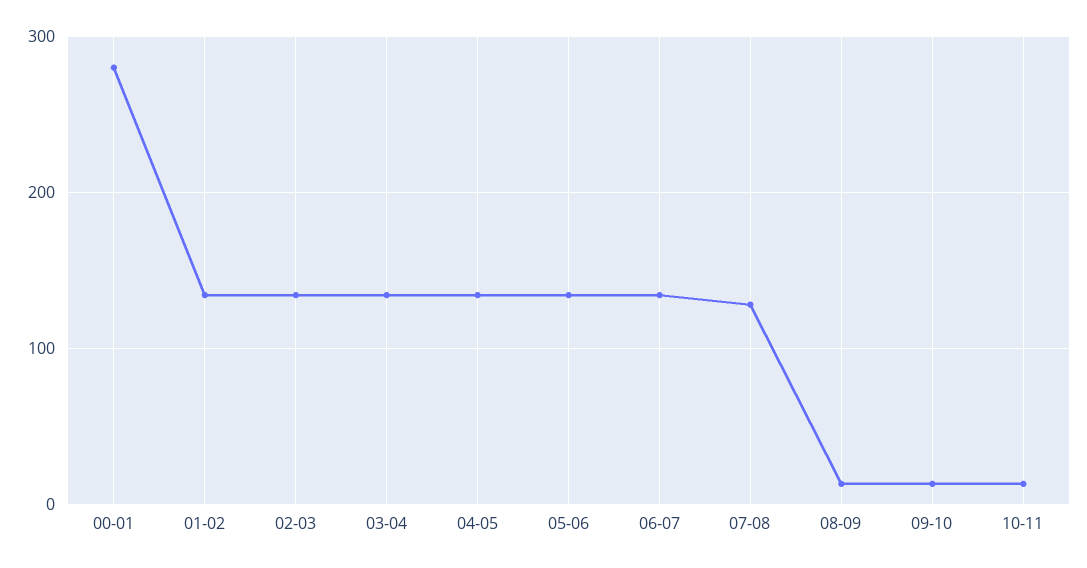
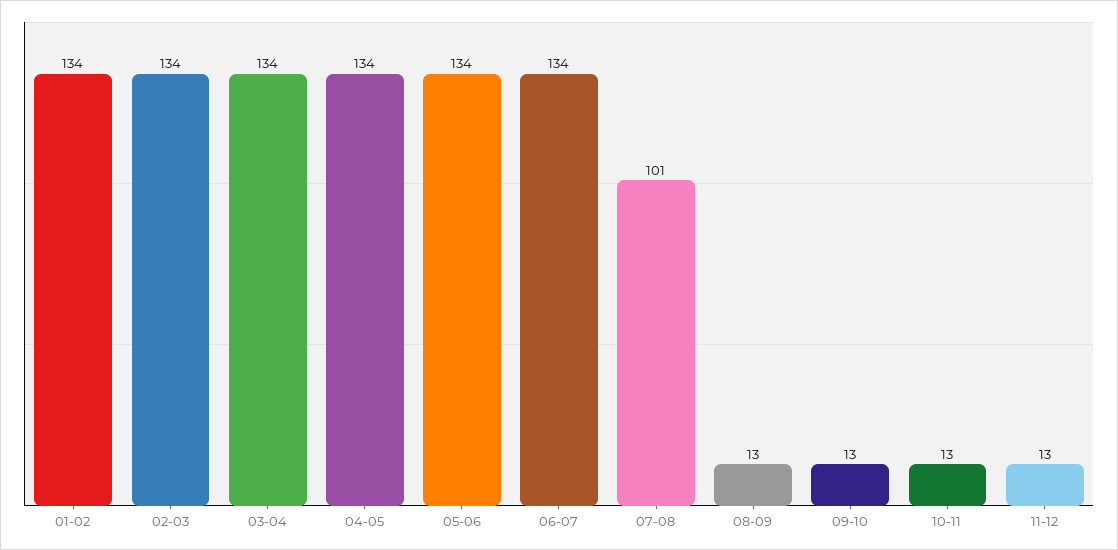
00-01: 280 -> none
07-08: 130 -> 101
11-12: none -> 13

